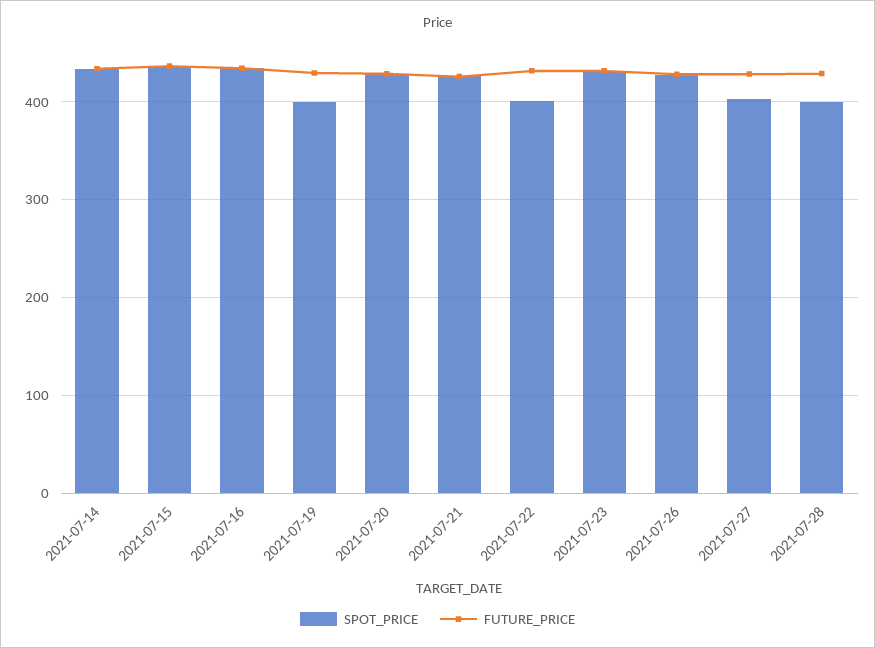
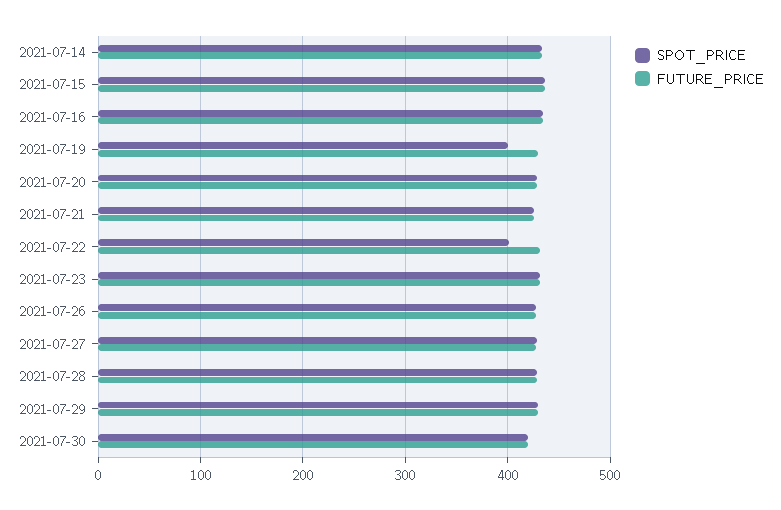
SPOT_PRICE, 2021-07-27: 400 -> 430
SPOT_PRICE, 2021-07-28: 400 -> 430
SPOT_PRICE, 2021-07-29: none -> 430
FUTURE_PRICE, 2021-07-29: none -> 430
SPOT_PRICE, 2021-07-30: none -> 420
FUTURE_PRICE, 2021-07-30: none -> 420

